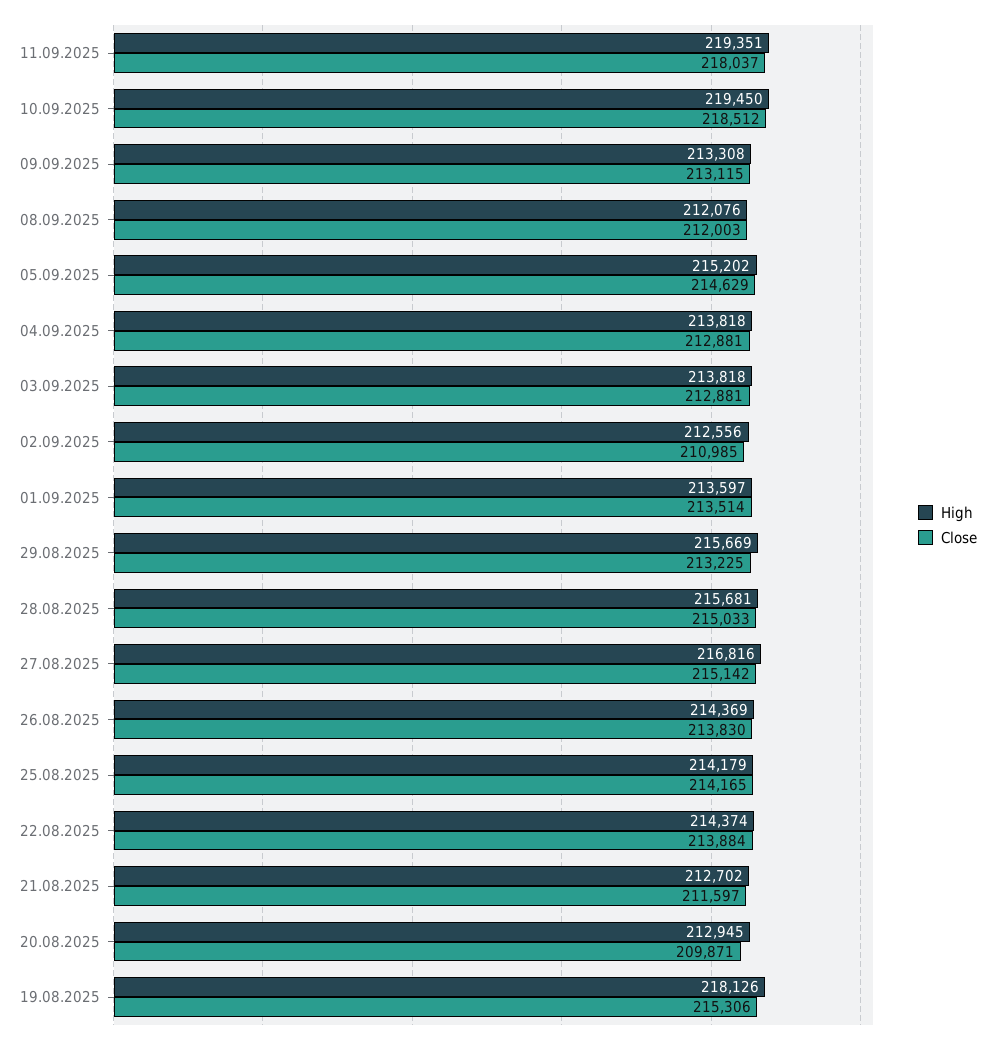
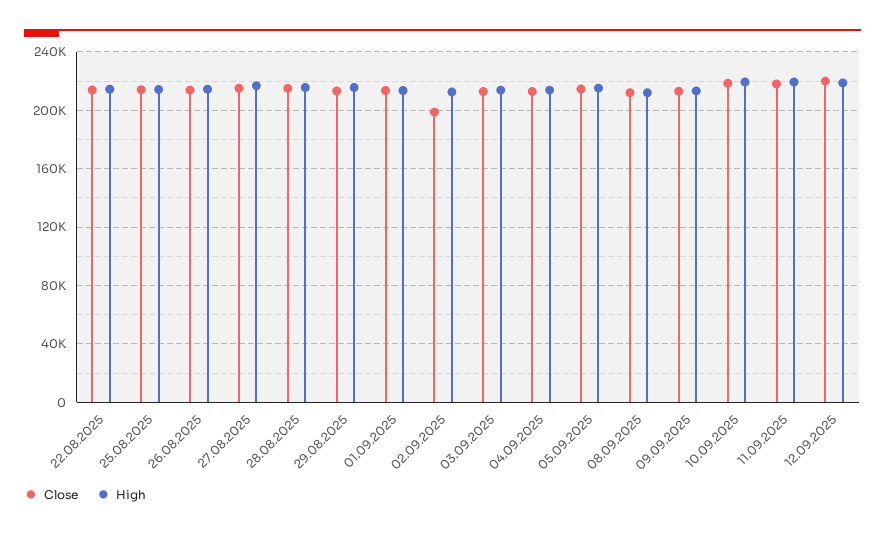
Close, 02.09.2025: 210985 -> 200000
High, 21.08.2025: 212702 -> none
Close, 21.08.2025: 211597 -> none
High, 20.08.2025: 212945 -> none
Close, 20.08.2025: 209871 -> none
High, 19.08.2025: 218126 -> none
Close, 19.08.2025: 215306 -> none
Close, 12.09.2025: none -> 220000
High, 12.09.2025: none -> 220000

